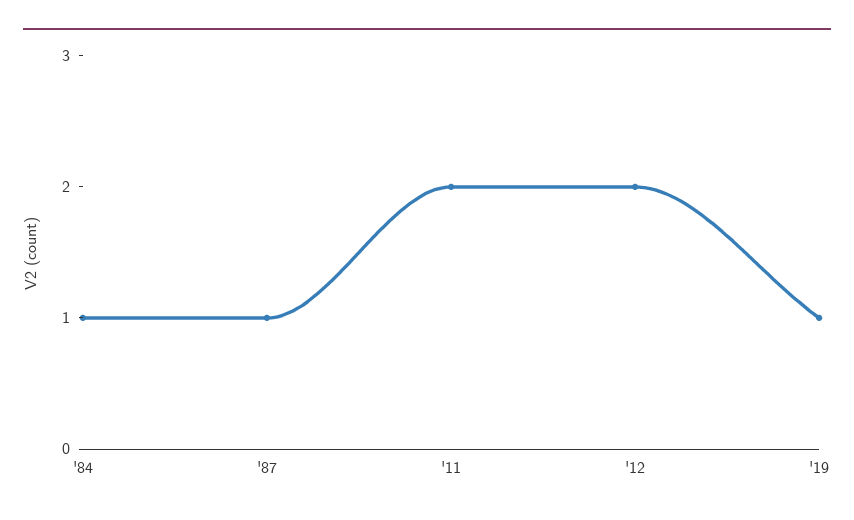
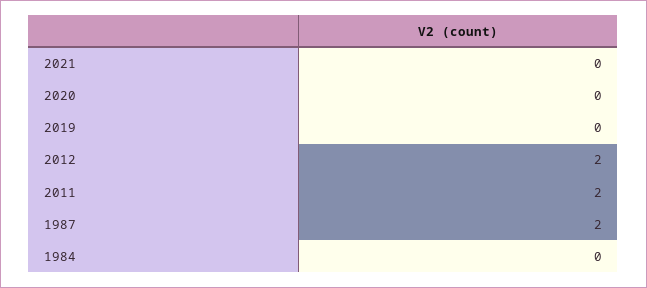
'84: 1 -> 0
'87: 1 -> 2
'19: 1 -> 0
2021: none -> 0
2020: none -> 0

